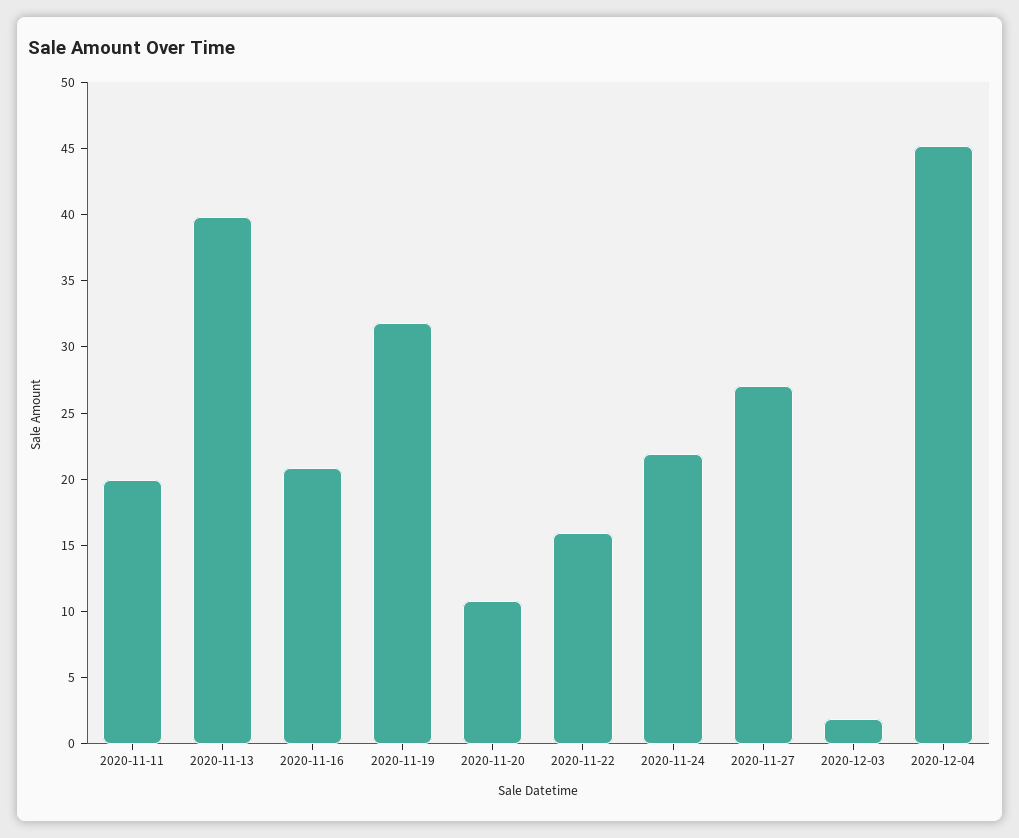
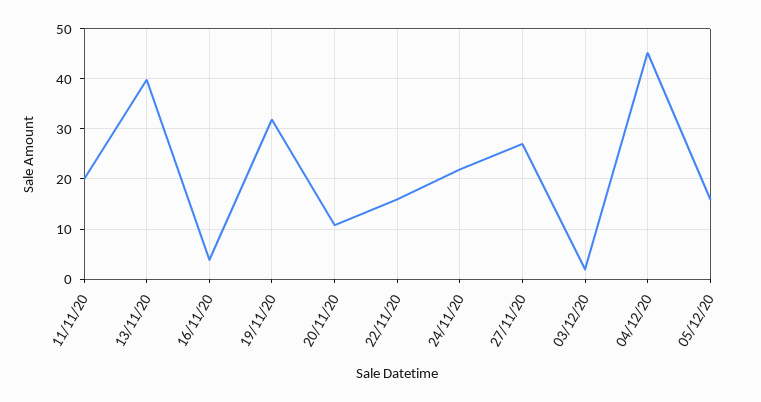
2020-11-16: 21 -> 4
05/12/20: none -> 16

